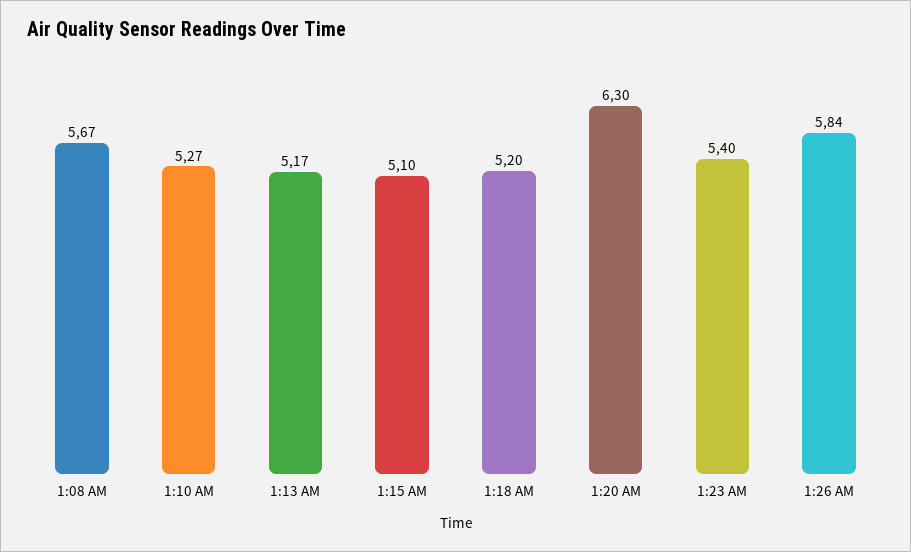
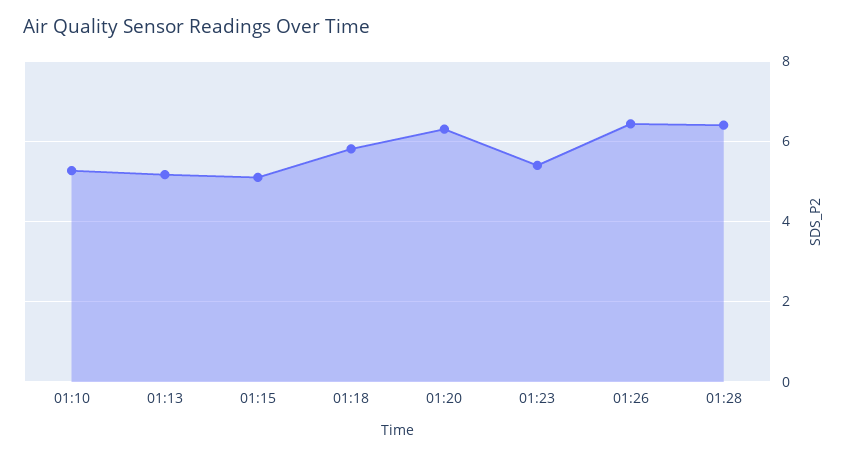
1:08 AM: 5.67 -> none
1:18 AM: 5.2 -> 5.8
1:26 AM: 5.84 -> 6.4
01:28: none -> 6.4

